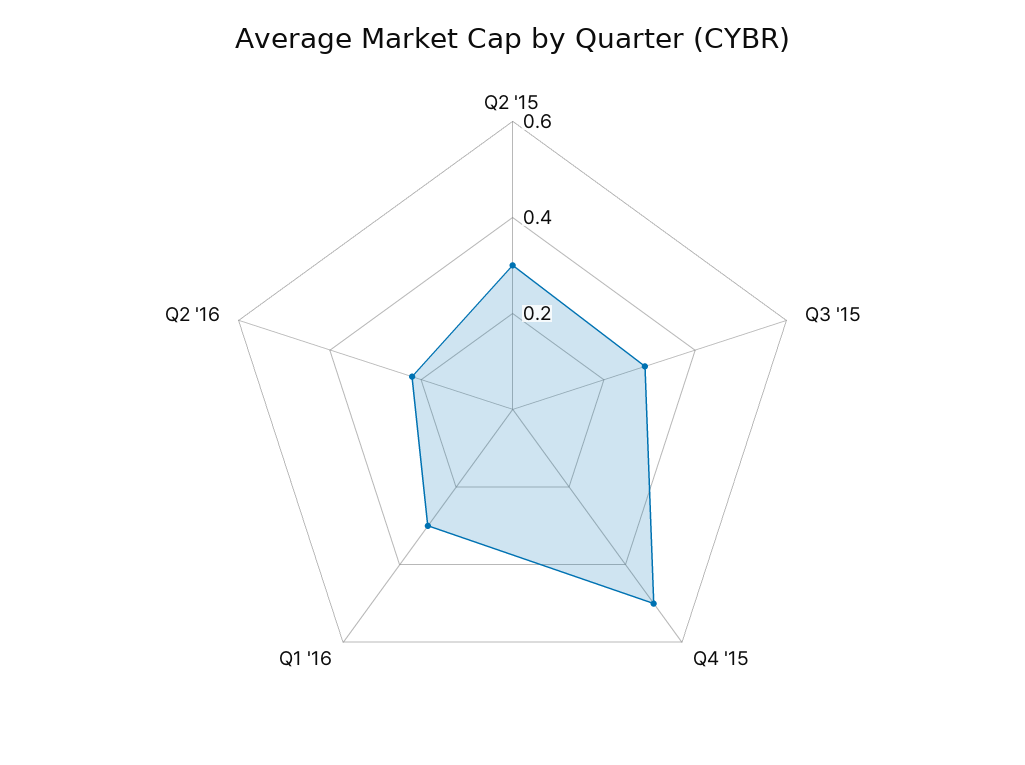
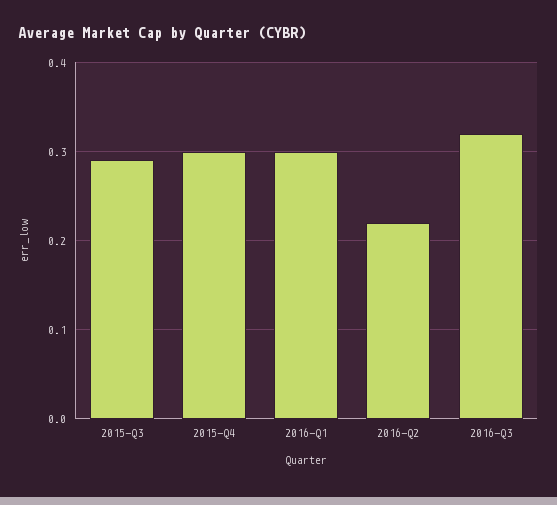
Q2 '15: 0.3 -> none
Q4 '15: 0.5 -> 0.3
2016-Q3: none -> 0.32

